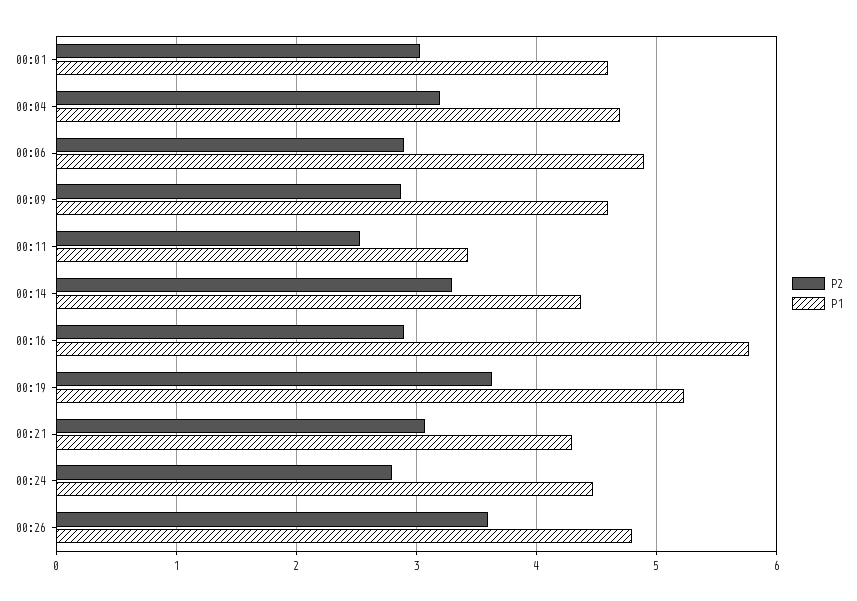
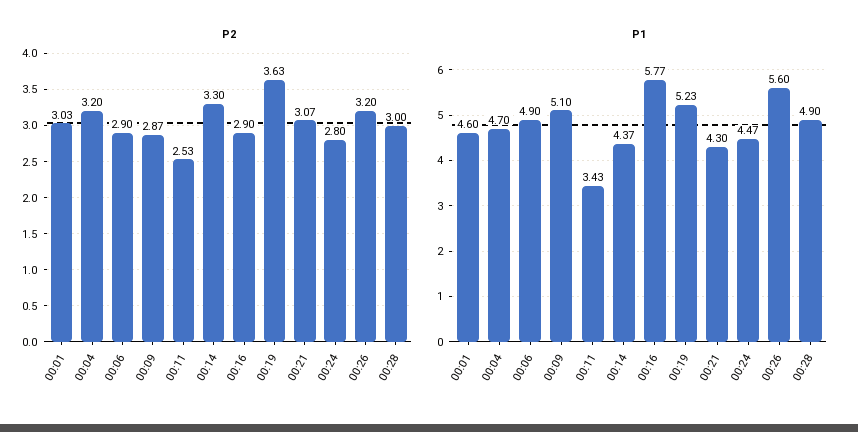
P1, 00:09: 4.6 -> 5.1
P2, 00:26: 3.6 -> 3.2
P1, 00:26: 4.8 -> 5.6
P2, 00:28: none -> 3
P1, 00:28: none -> 4.9

